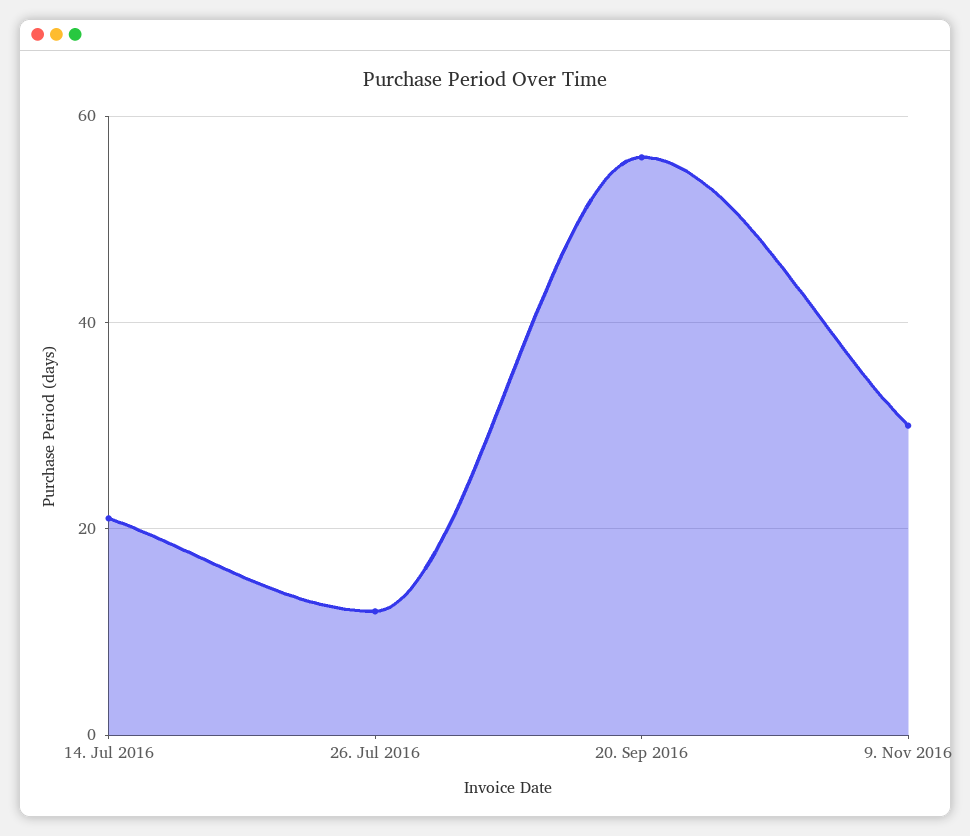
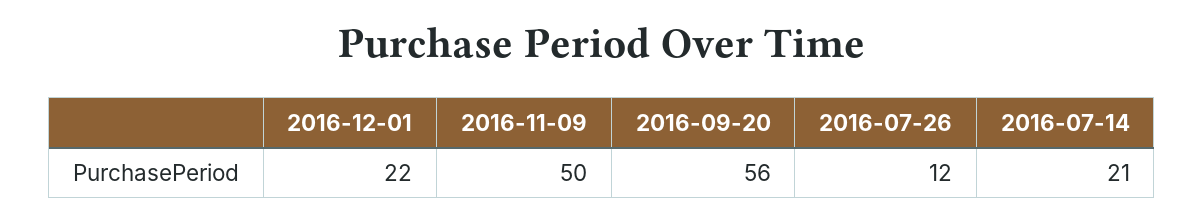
9. Nov 2016: 30 -> 50
2016-12-01: none -> 22

